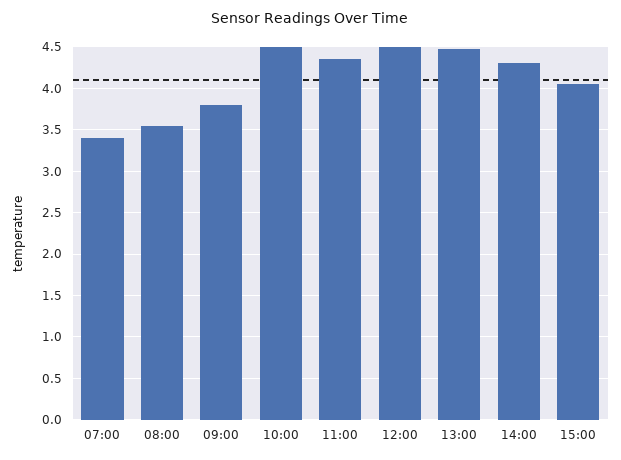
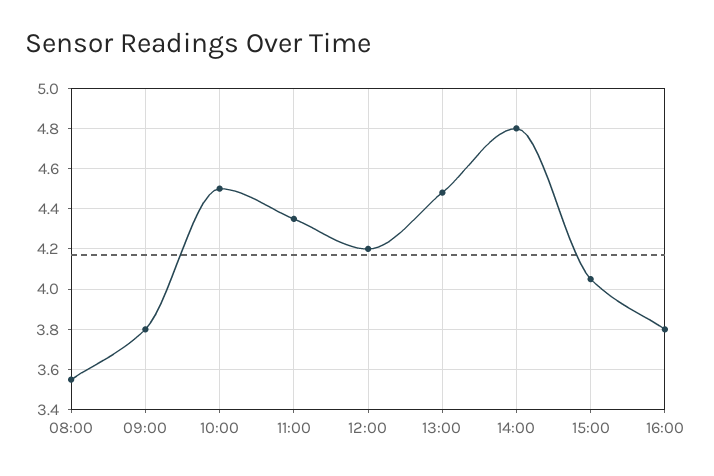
07:00: 3.4 -> none
12:00: 4.5 -> 4.2
14:00: 4.3 -> 4.8
16:00: none -> 3.8

